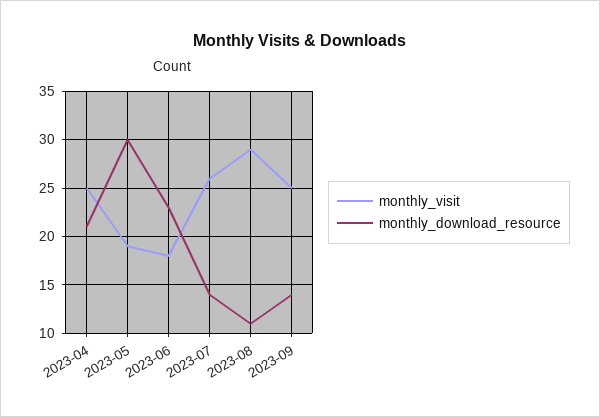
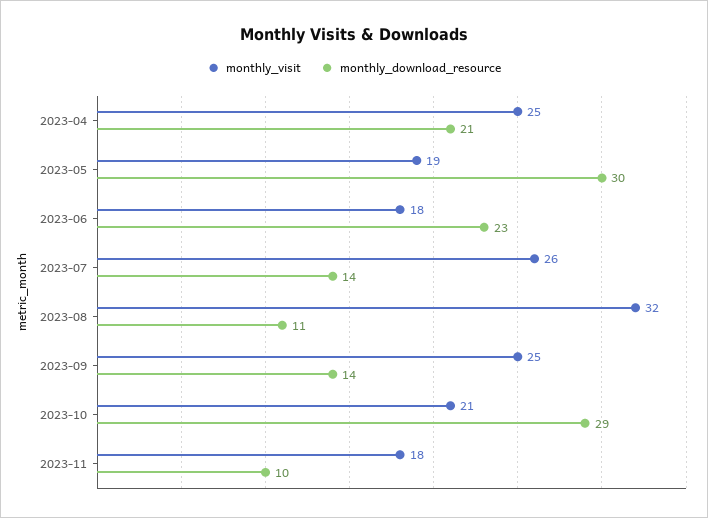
monthly_visit, 2023-08: 29 -> 32
monthly_visit, 2023-10: none -> 21
monthly_download_resource, 2023-10: none -> 29
monthly_visit, 2023-11: none -> 18
monthly_download_resource, 2023-11: none -> 10

